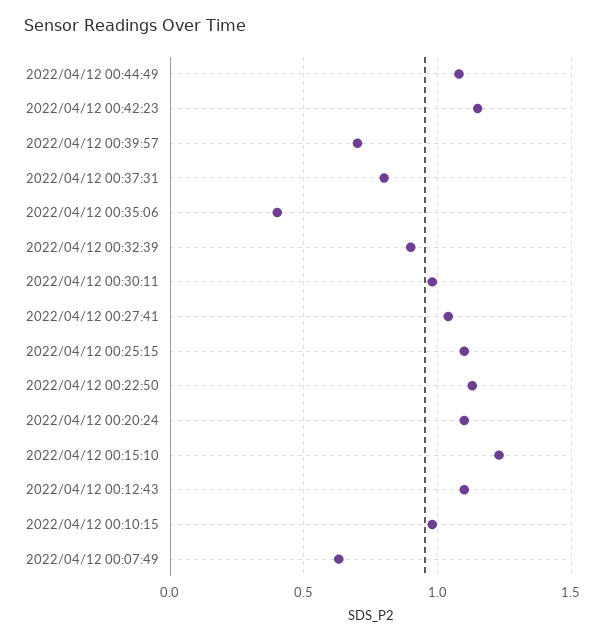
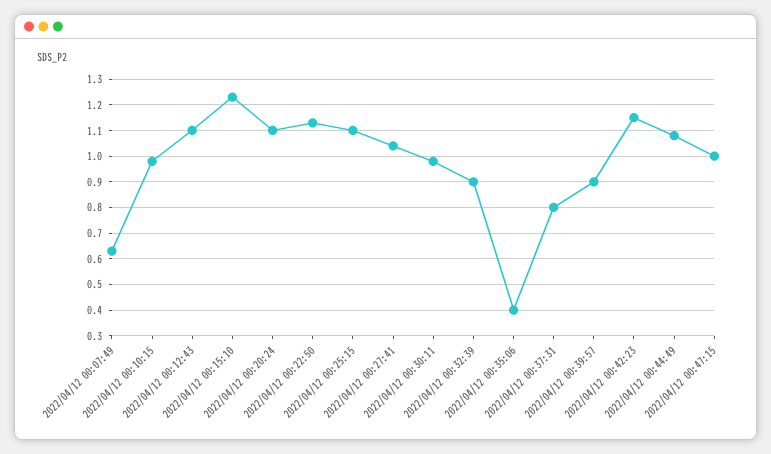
2022/04/12 00:39:57: 0.7 -> 0.9
2022/04/12 00:47:15: none -> 1

